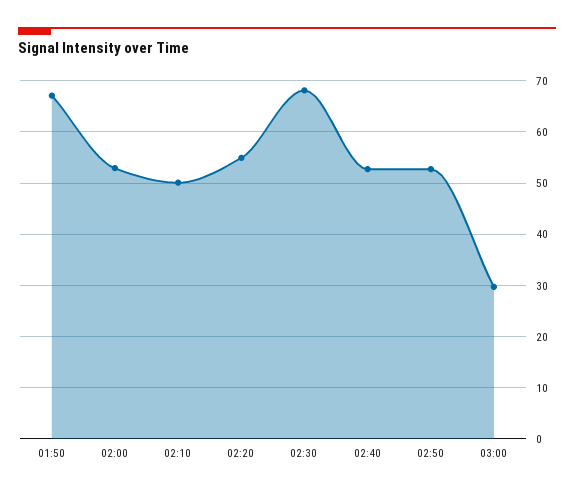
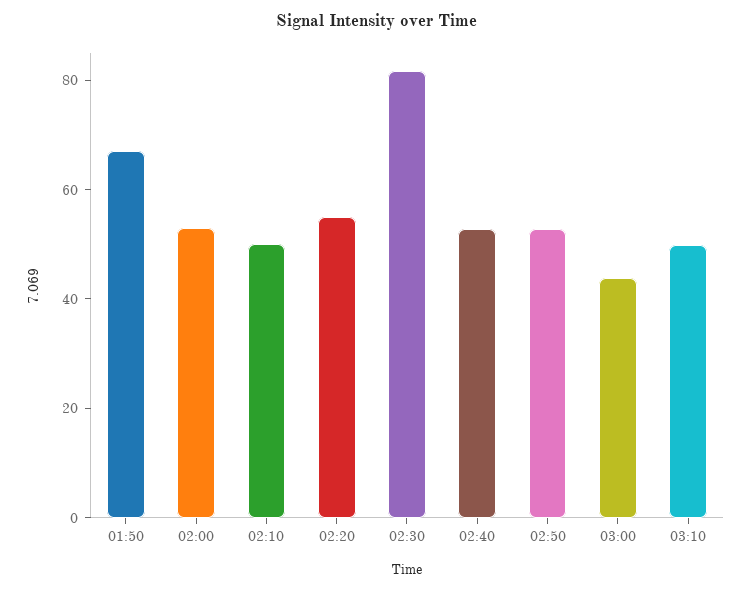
02:30: 68 -> 80
03:00: 30 -> 45
03:10: none -> 50

